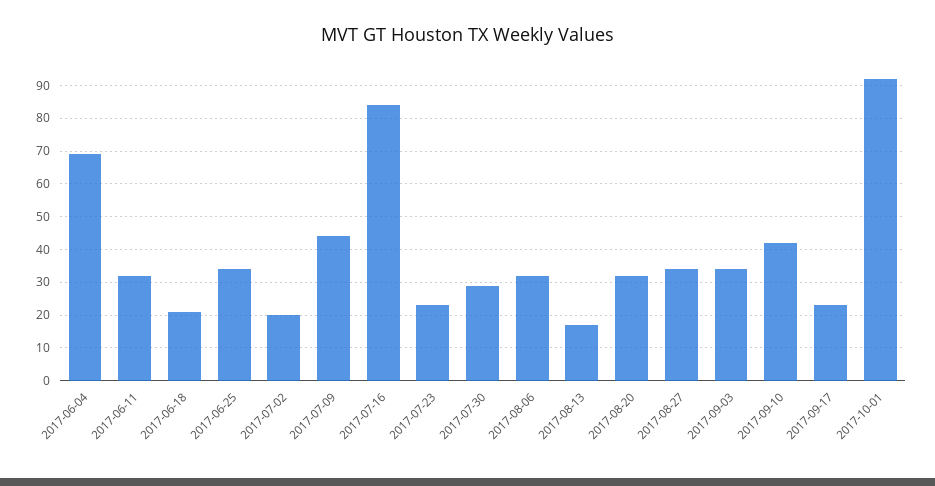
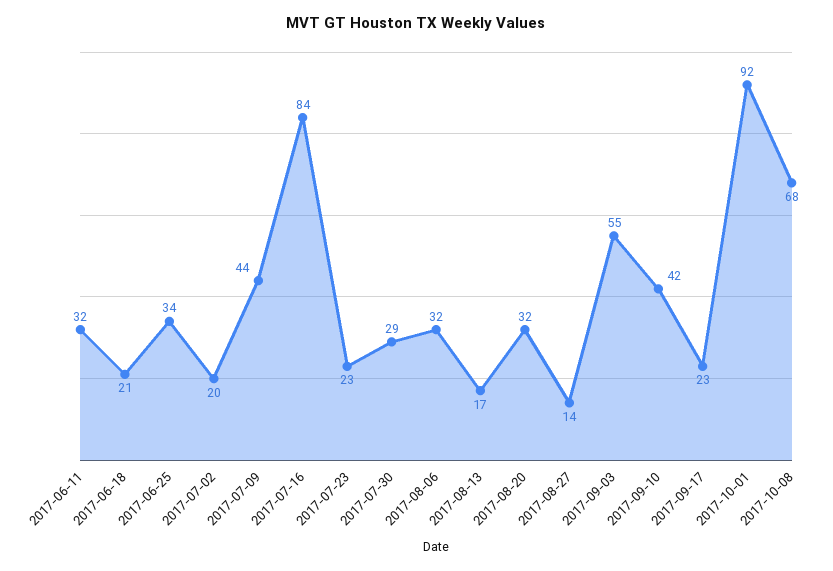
2017-06-04: 70 -> none
2017-08-27: 35 -> 14
2017-09-03: 35 -> 55
2017-10-08: none -> 68

